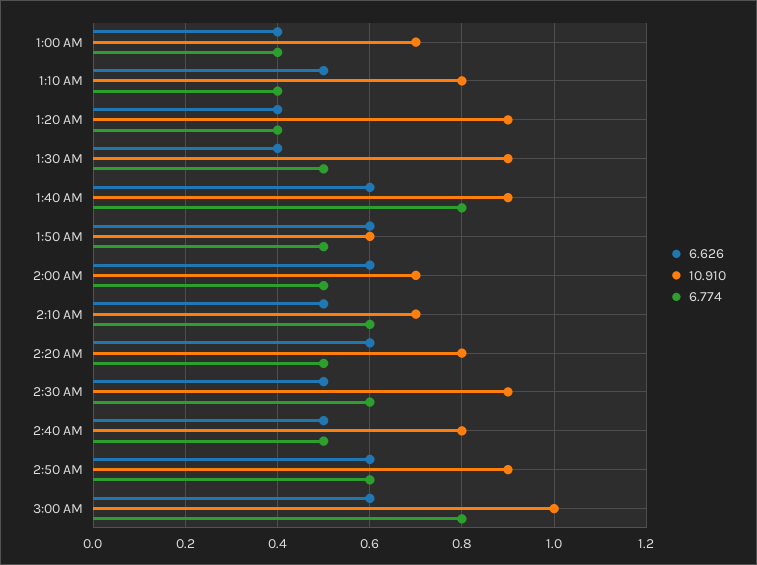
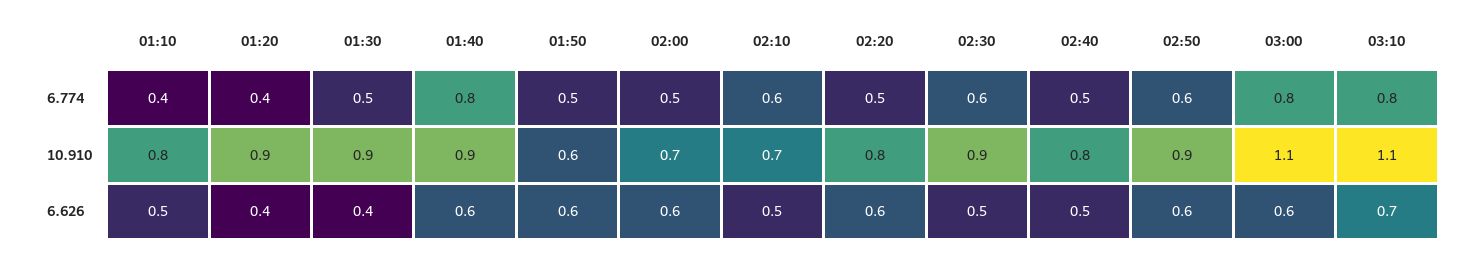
6.626, 1:00 AM: 0.4 -> none
10.910, 1:00 AM: 0.7 -> none
6.774, 1:00 AM: 0.4 -> none
10.910, 3:00 AM: 1 -> 1.1
6.774, 03:10: none -> 0.8
10.910, 03:10: none -> 1.1
6.626, 03:10: none -> 0.7

